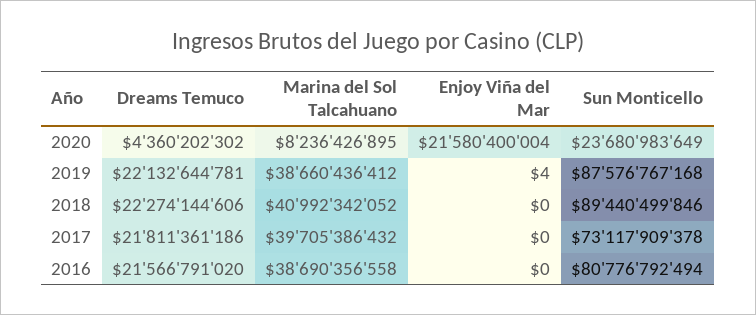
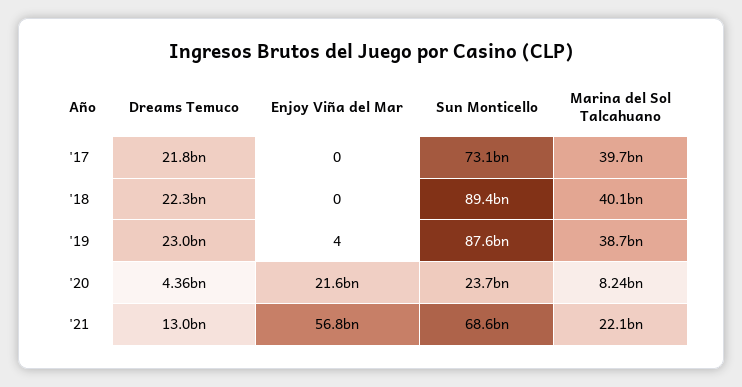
Dreams Temuco, 2019: 22132644781 -> 23000000000
Marina del Sol Talcahuano, 2018: 40992342052 -> 40100000000
Dreams Temuco, 2016: 21566791020 -> none
Marina del Sol Talcahuano, 2016: 38690356558 -> none
Enjoy Viña del Mar, 2016: 0 -> none
Sun Monticello, 2016: 80776792494 -> none
Dreams Temuco, '21: none -> 13000000000
Enjoy Viña del Mar, '21: none -> 56800000000
Sun Monticello, '21: none -> 68600000000
Marina del Sol Talcahuano, '21: none -> 22100000000

